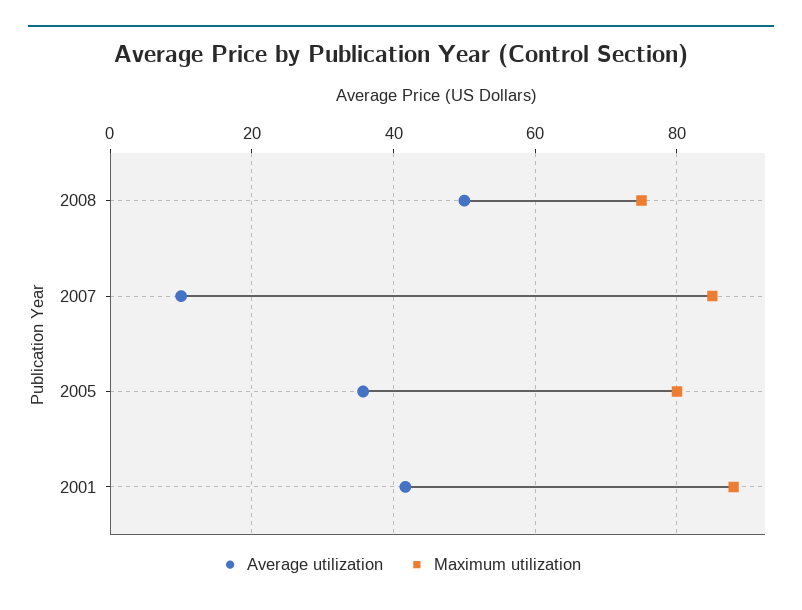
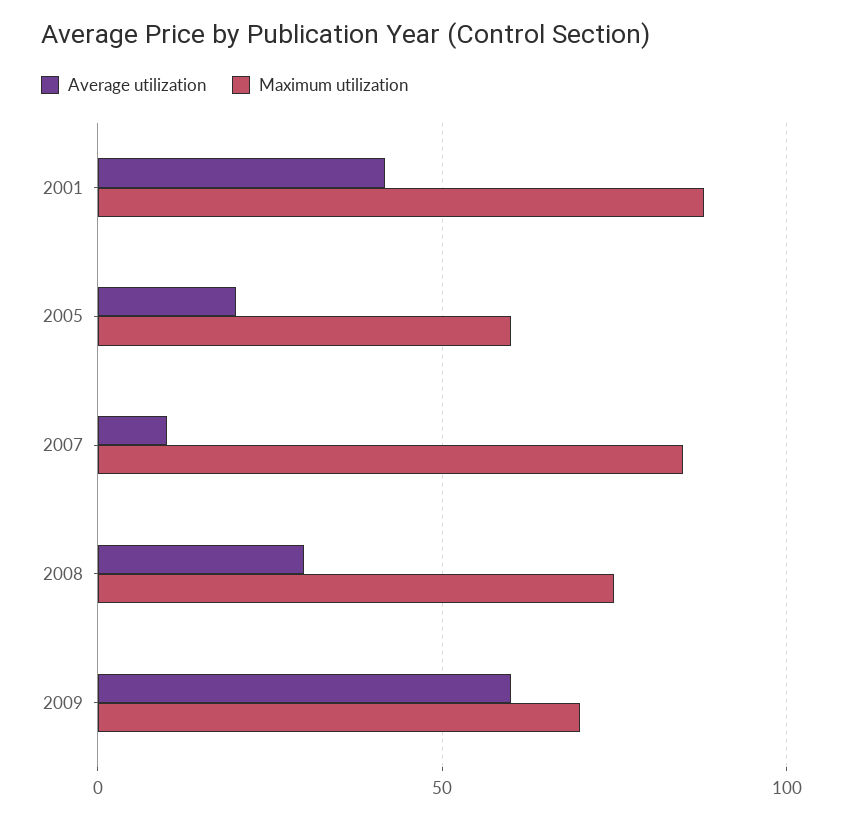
Average utilization, 2008: 50 -> 30
Average utilization, 2005: 36 -> 20
Maximum utilization, 2005: 80 -> 60
Average utilization, 2009: none -> 60
Maximum utilization, 2009: none -> 70

